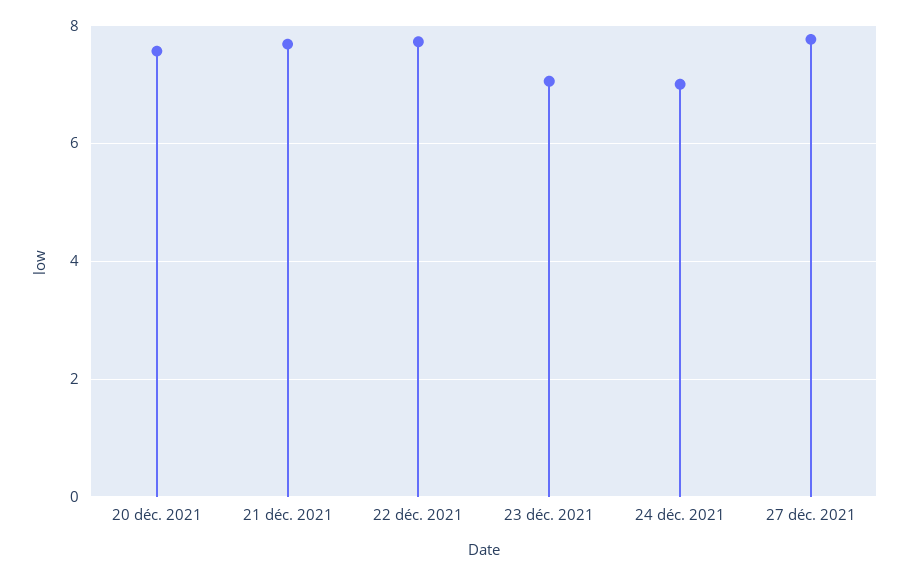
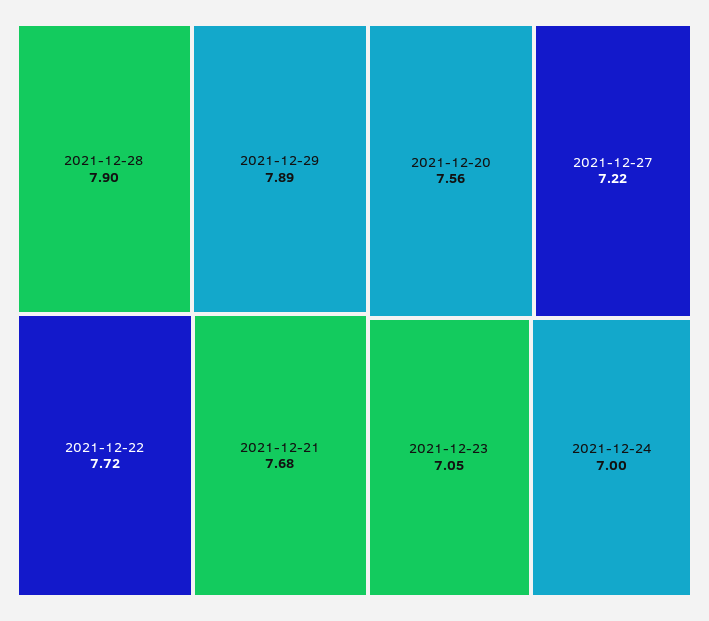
27 déc. 2021: 7.8 -> 7.22
2021-12-28: none -> 7.9
2021-12-29: none -> 7.89

